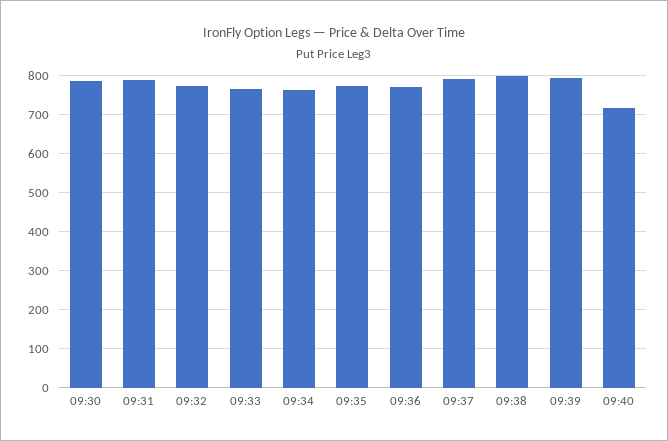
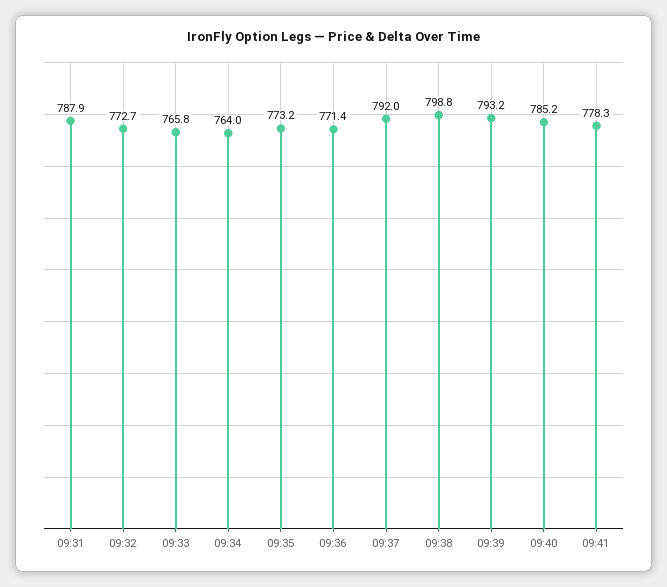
09:30: 780 -> none
09:40: 720 -> 785.2
09:41: none -> 778.3

